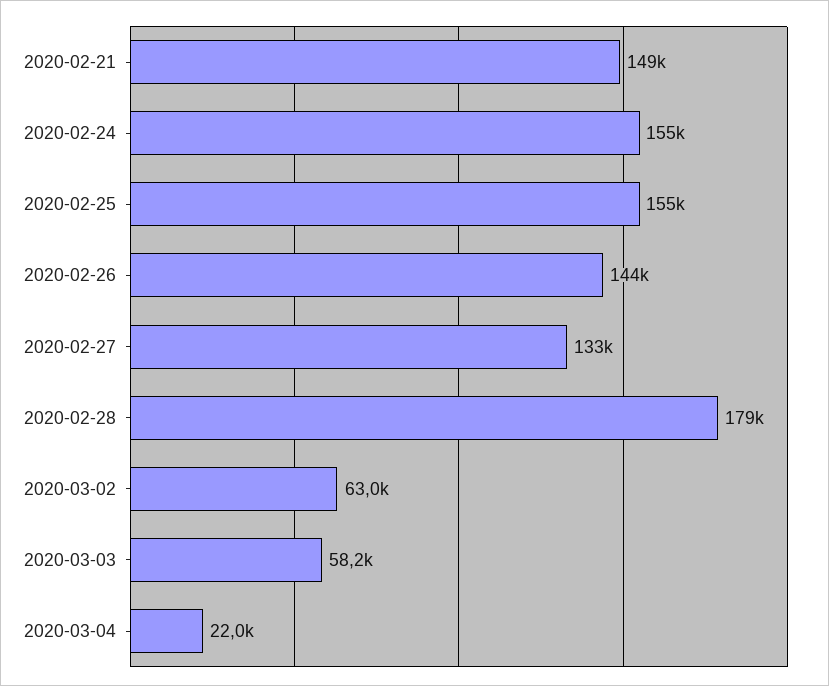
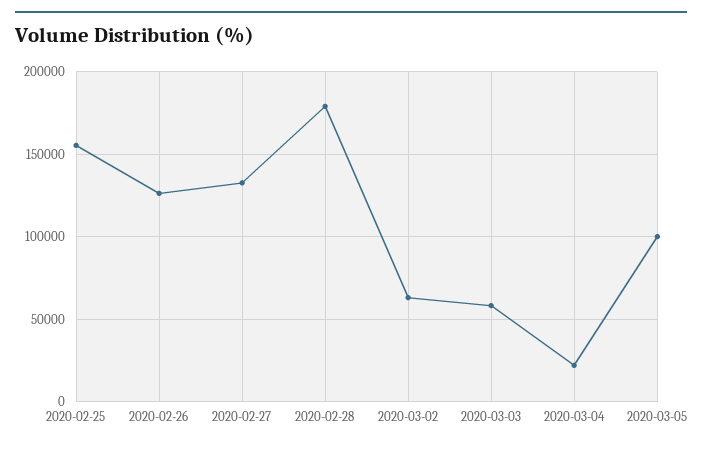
2020-02-21: 149000 -> none
2020-02-24: 155000 -> none
2020-02-26: 144000 -> 125000
2020-03-05: none -> 100000

